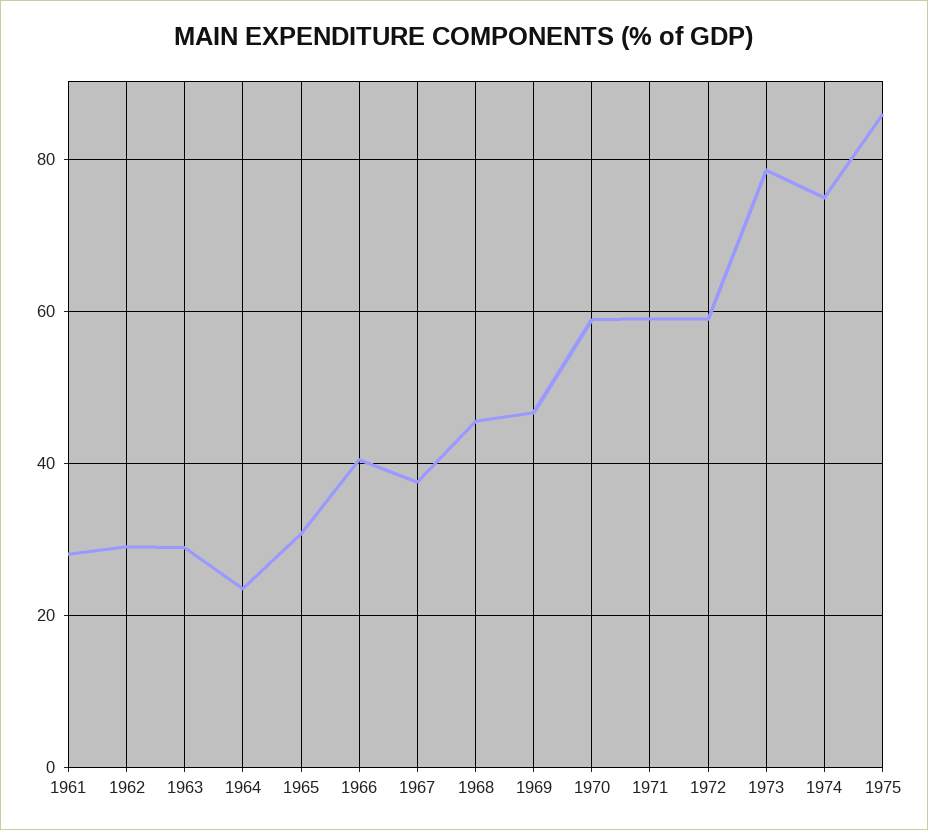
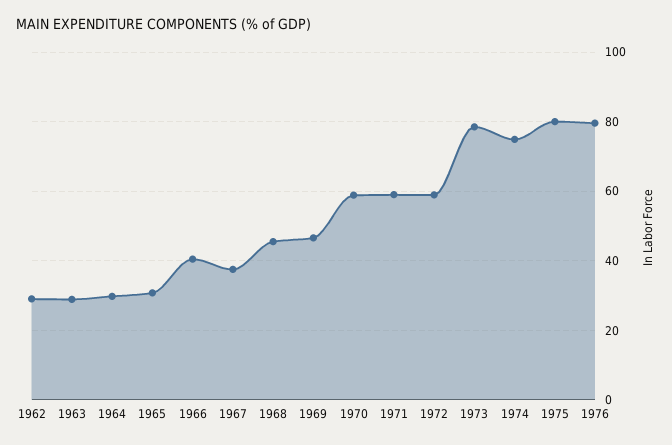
1961: 28 -> none
1964: 24 -> 30
1975: 86 -> 80
1976: none -> 80

